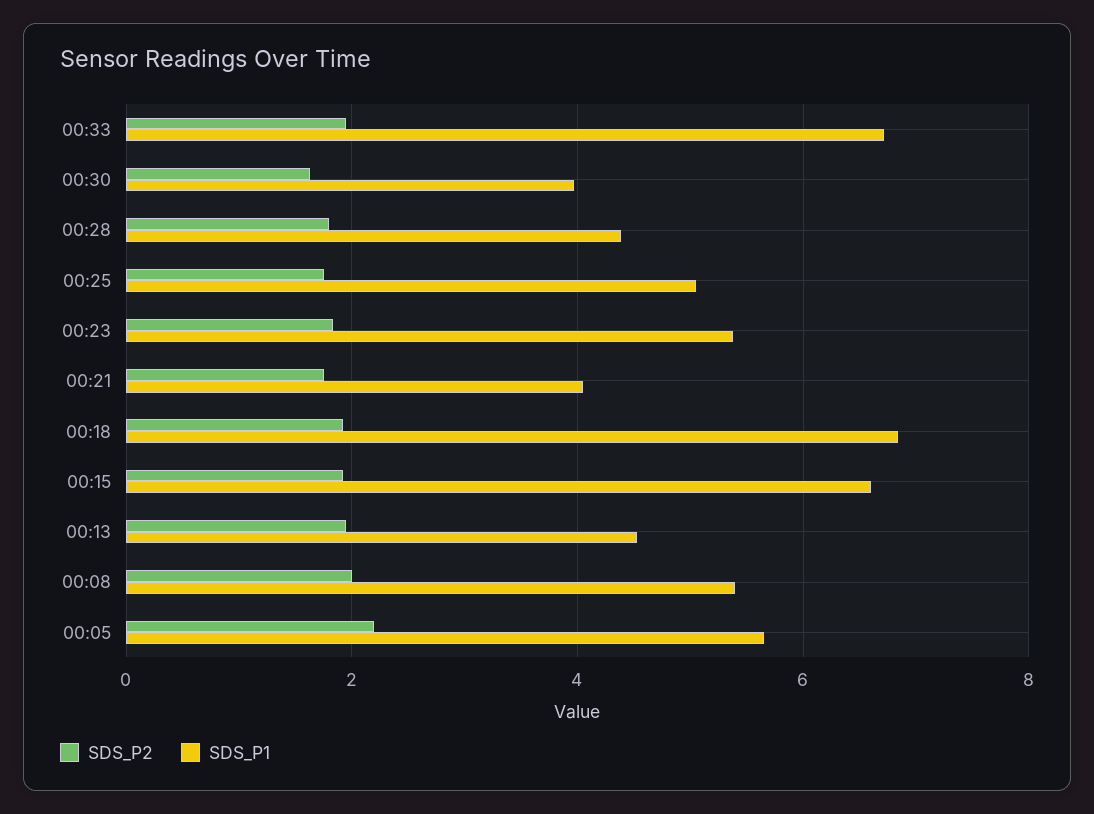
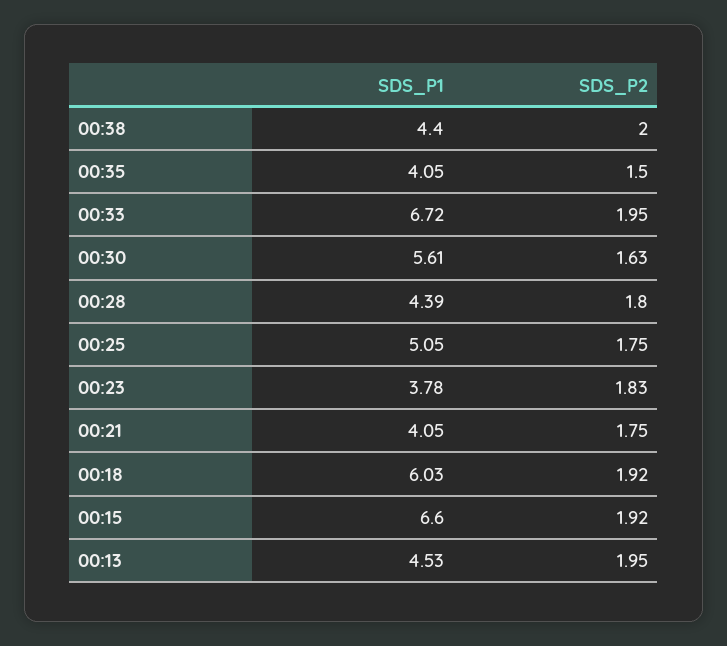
SDS_P1, 00:30: 4 -> 5.61
SDS_P1, 00:23: 5.4 -> 3.78
SDS_P1, 00:18: 6.8 -> 6.03
SDS_P2, 00:08: 2 -> none
SDS_P1, 00:08: 5.4 -> none
SDS_P2, 00:05: 2.2 -> none
SDS_P1, 00:05: 5.6 -> none
SDS_P1, 00:38: none -> 4.4
SDS_P2, 00:38: none -> 2
SDS_P1, 00:35: none -> 4.05
SDS_P2, 00:35: none -> 1.5

